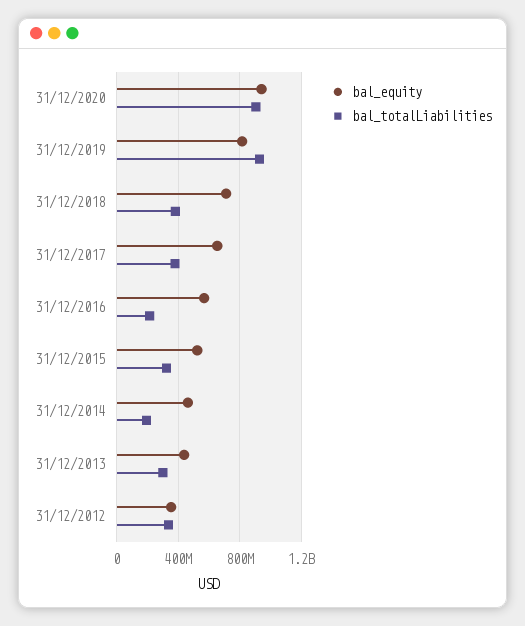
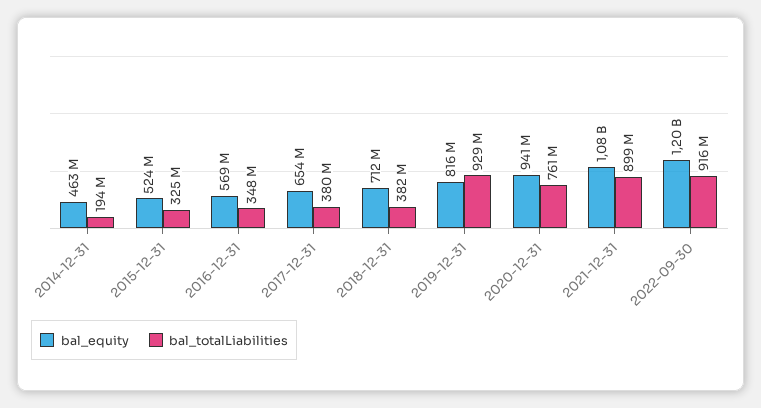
bal_totalLiabilities, 31/12/2020: 900000000 -> 761000000
bal_totalLiabilities, 31/12/2016: 200000000 -> 348000000
bal_equity, 31/12/2013: 450000000 -> none
bal_totalLiabilities, 31/12/2013: 300000000 -> none
bal_equity, 31/12/2012: 350000000 -> none
bal_totalLiabilities, 31/12/2012: 350000000 -> none
bal_equity, 2021-12-31: none -> 1080000000
bal_totalLiabilities, 2021-12-31: none -> 899000000
bal_equity, 2022-09-30: none -> 1200000000
bal_totalLiabilities, 2022-09-30: none -> 916000000

